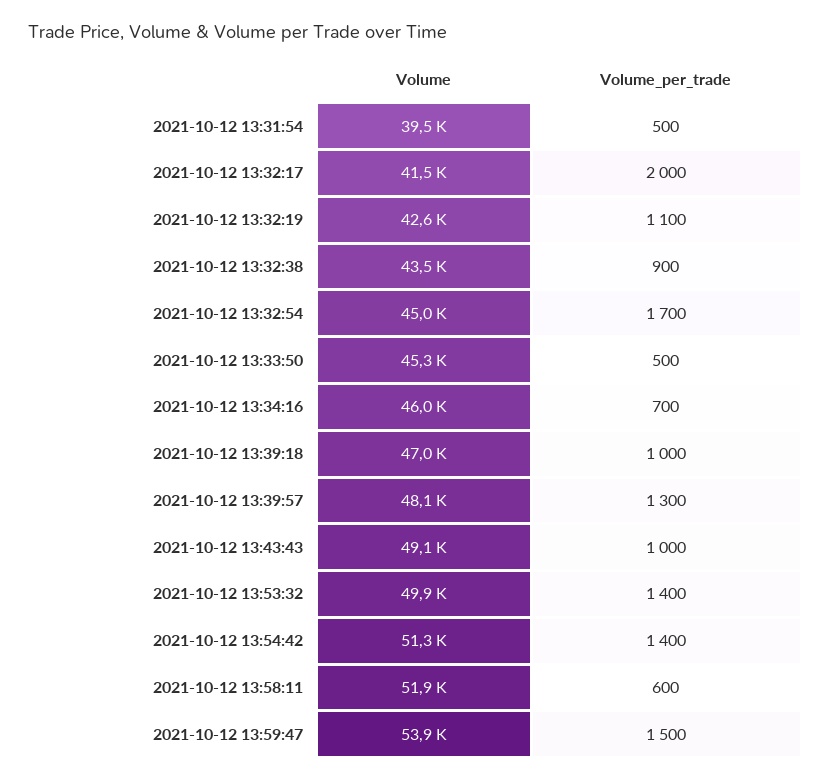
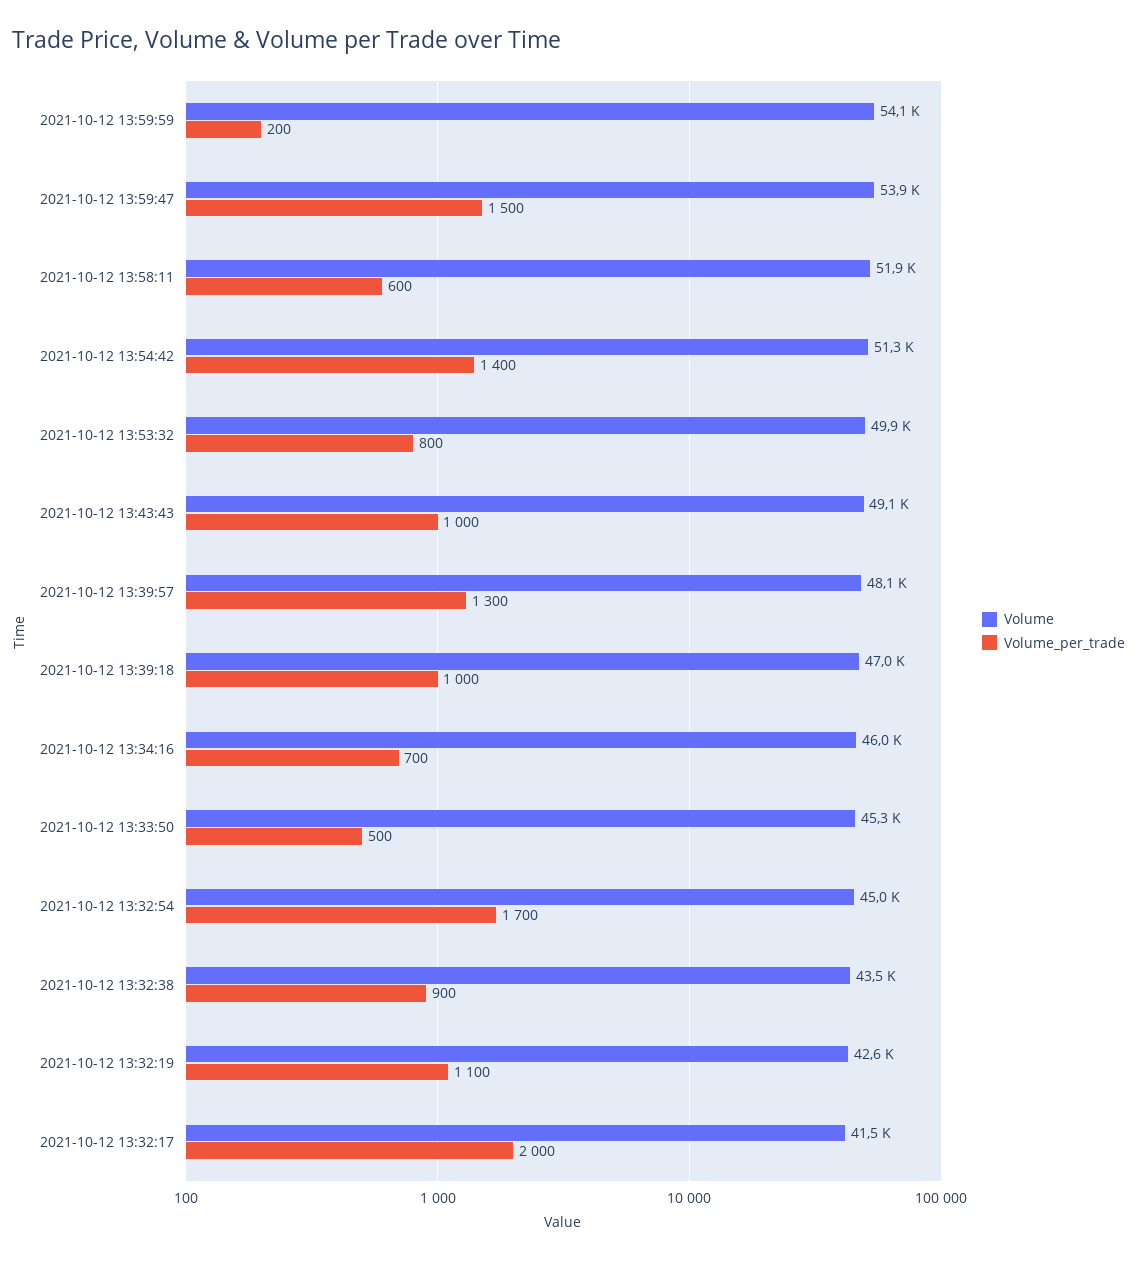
Volume, 2021-10-12 13:31:54: 39500 -> none
Volume_per_trade, 2021-10-12 13:31:54: 500 -> none
Volume_per_trade, 2021-10-12 13:53:32: 1400 -> 800
Volume, 2021-10-12 13:59:59: none -> 54100
Volume_per_trade, 2021-10-12 13:59:59: none -> 200

